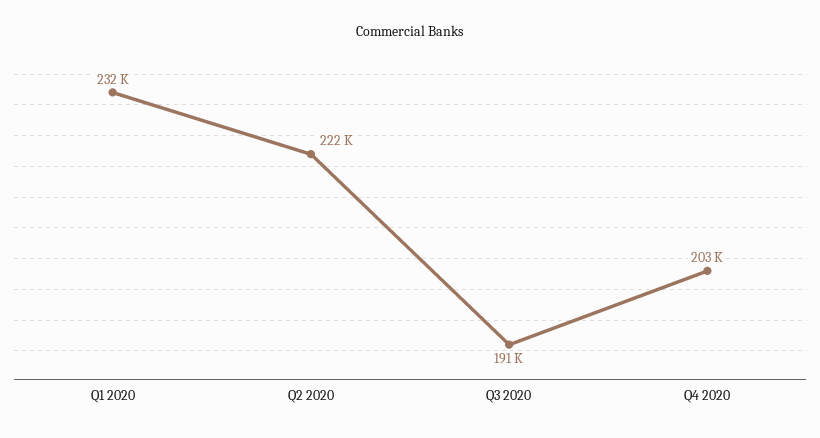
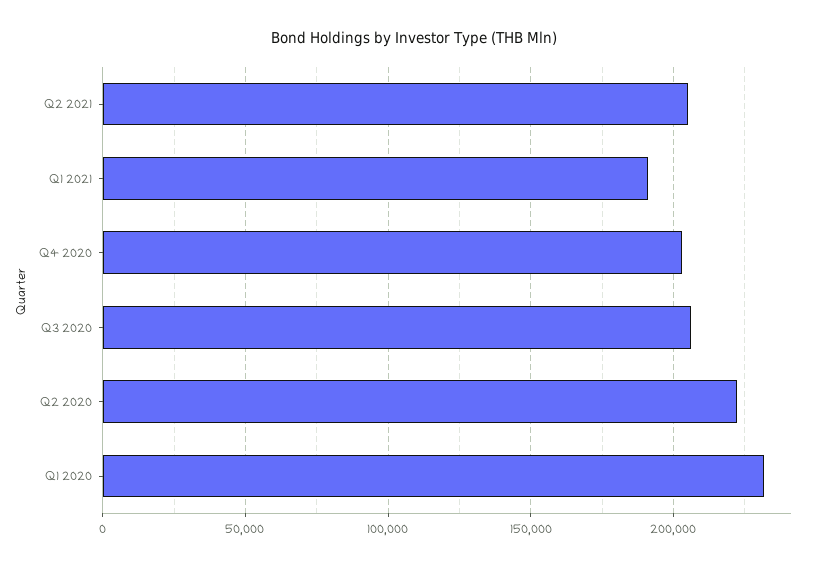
Q3 2020: 191000 -> 205000
Q2 2021: none -> 205000
Q1 2021: none -> 190000

